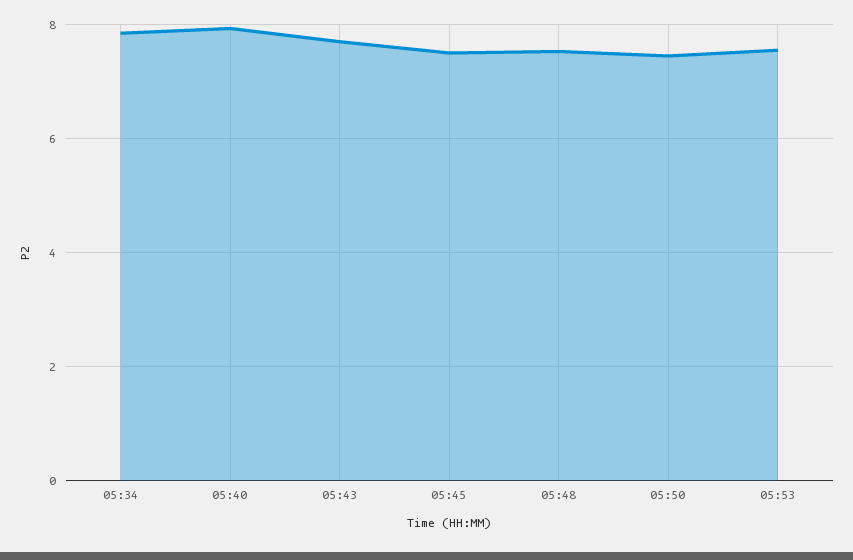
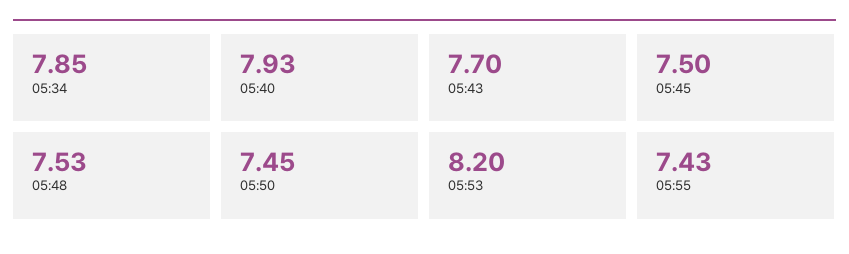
05:53: 7.6 -> 8.2
05:55: none -> 7.43

